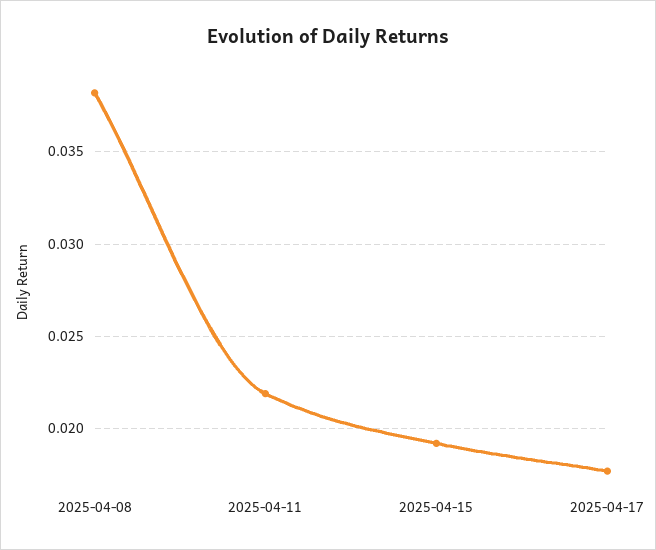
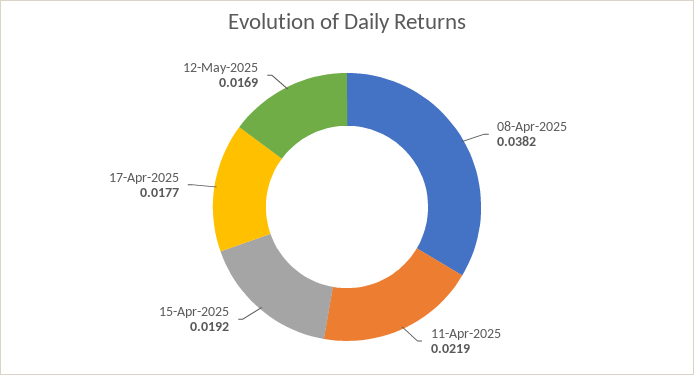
12-May-2025: none -> 0.0169

